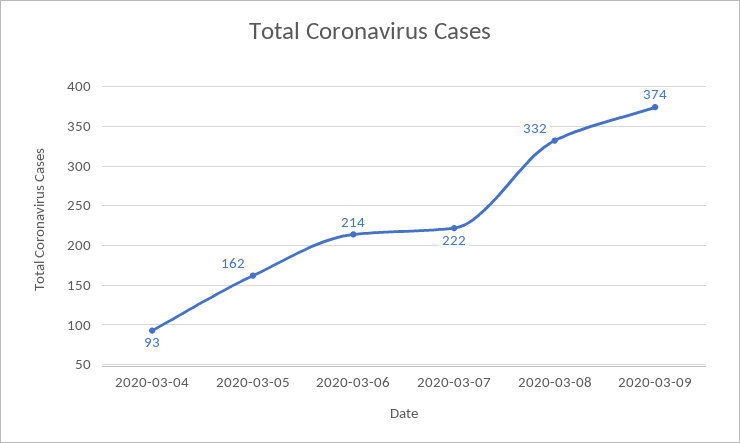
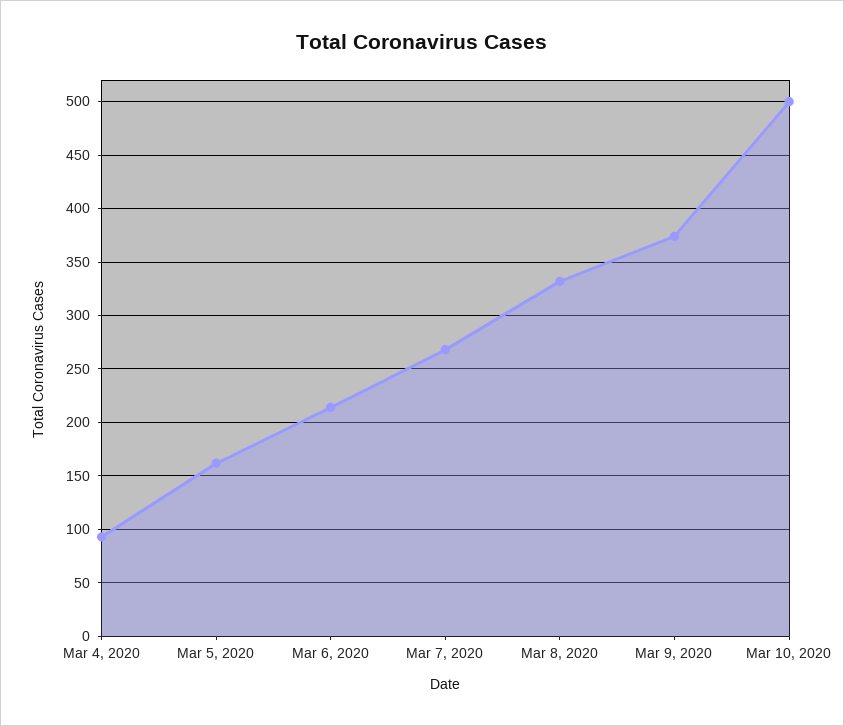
2020-03-07: 222 -> 270
Mar 10, 2020: none -> 500

